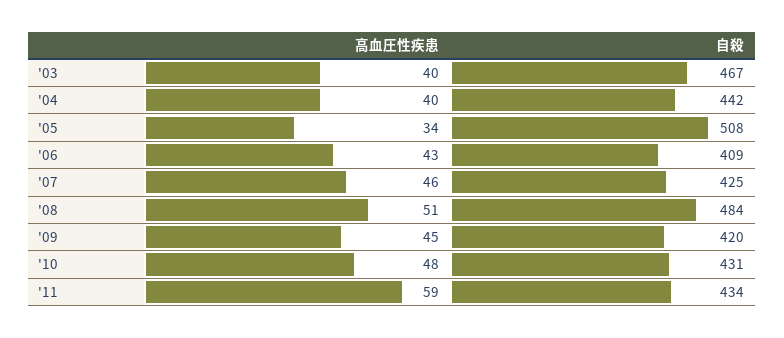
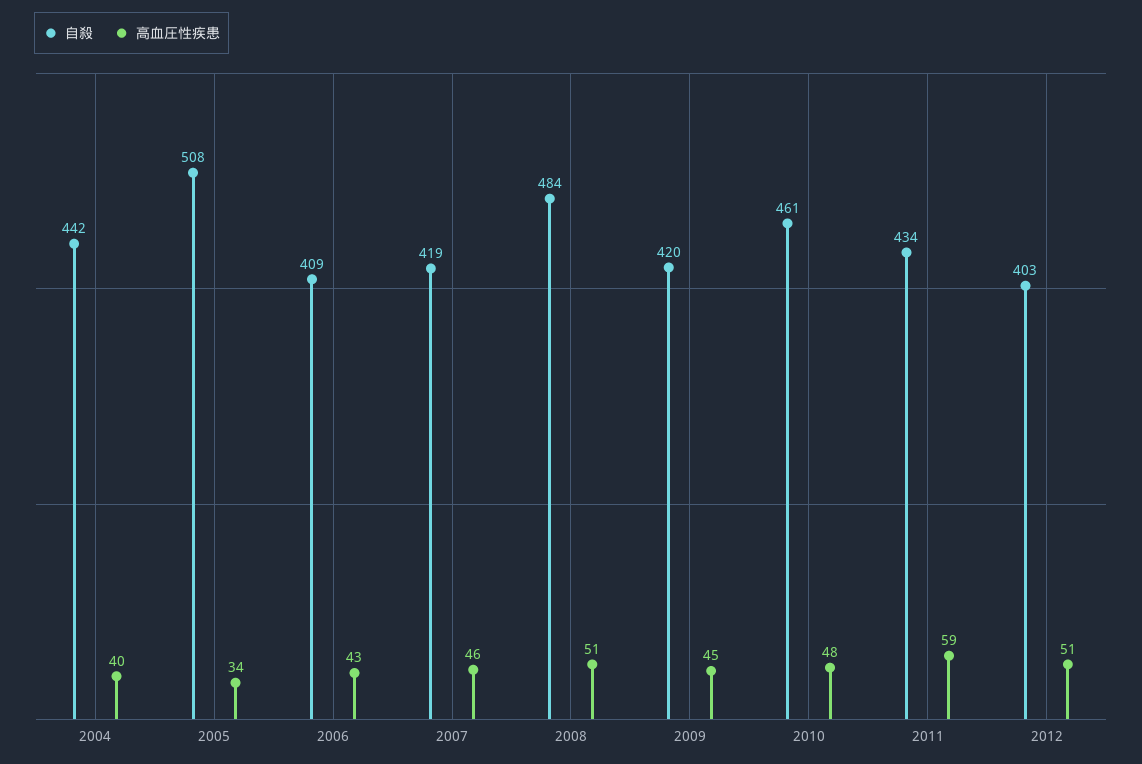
高血圧性疾患, '03: 40 -> none
自殺, '03: 467 -> none
自殺, '07: 425 -> 419
自殺, '10: 431 -> 461
自殺, 2012: none -> 403
高血圧性疾患, 2012: none -> 51

